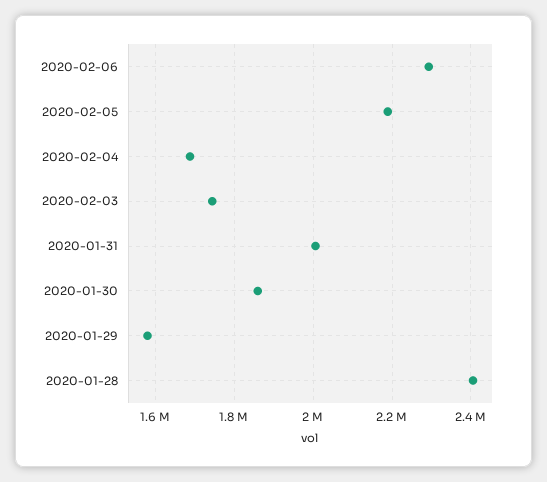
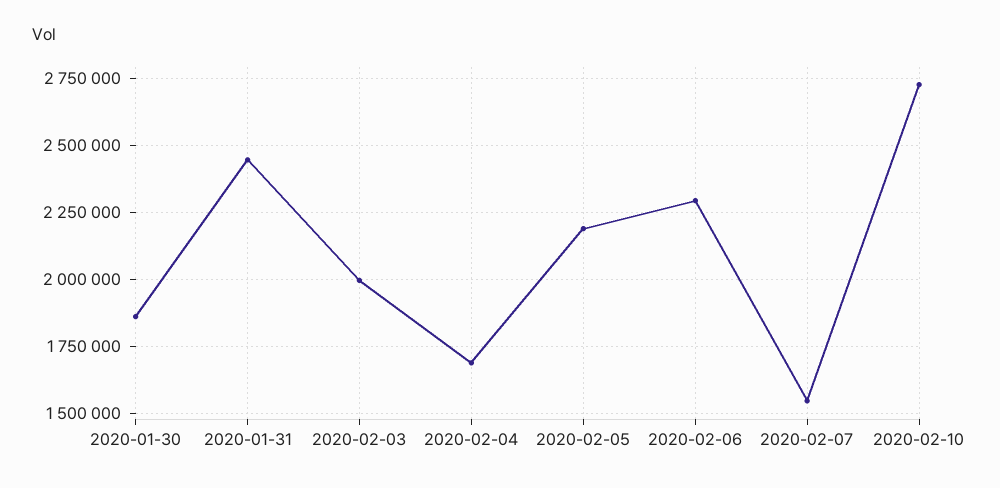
2020-02-03: 1740000 -> 2000000
2020-01-31: 2000000 -> 2450000
2020-01-29: 1580000 -> none
2020-01-28: 2400000 -> none
2020-02-07: none -> 1550000
2020-02-10: none -> 2725000

